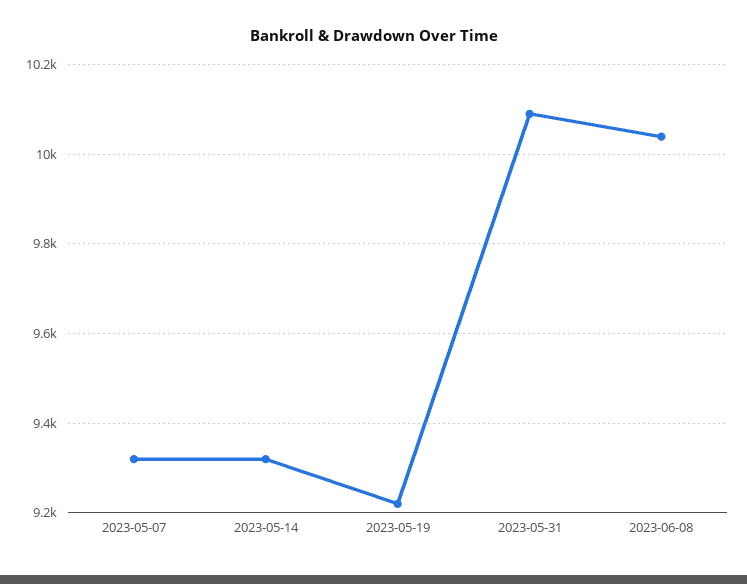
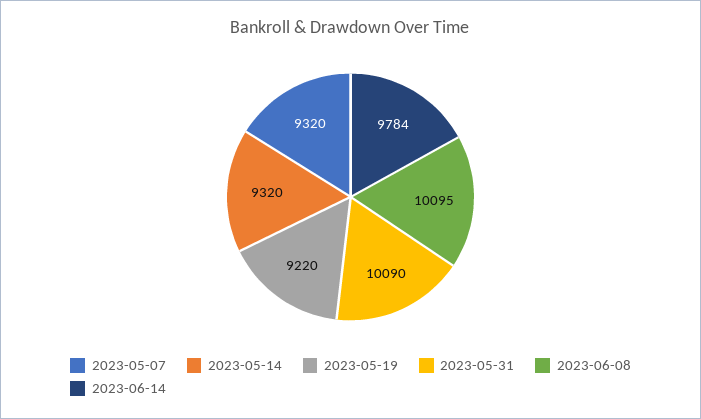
2023-06-08: 10040 -> 10095
2023-06-14: none -> 9784

